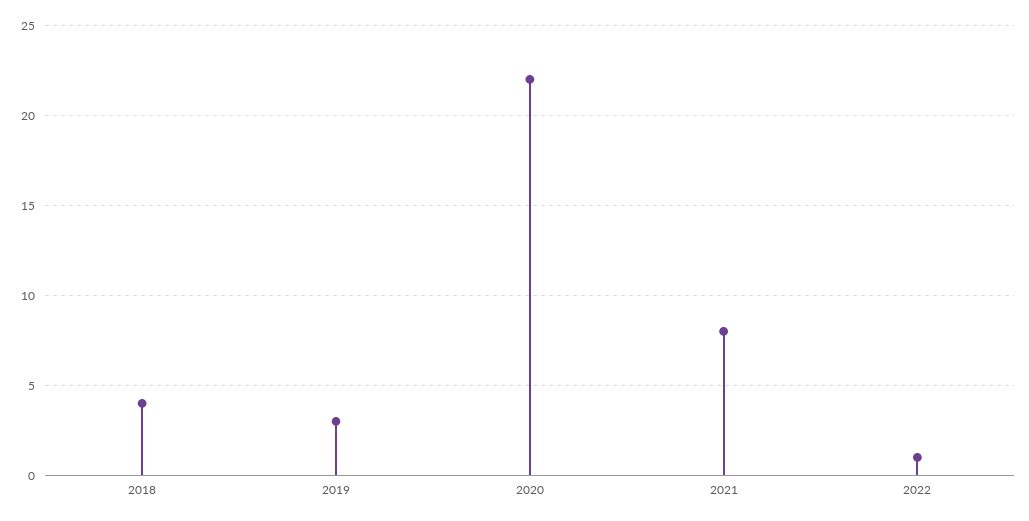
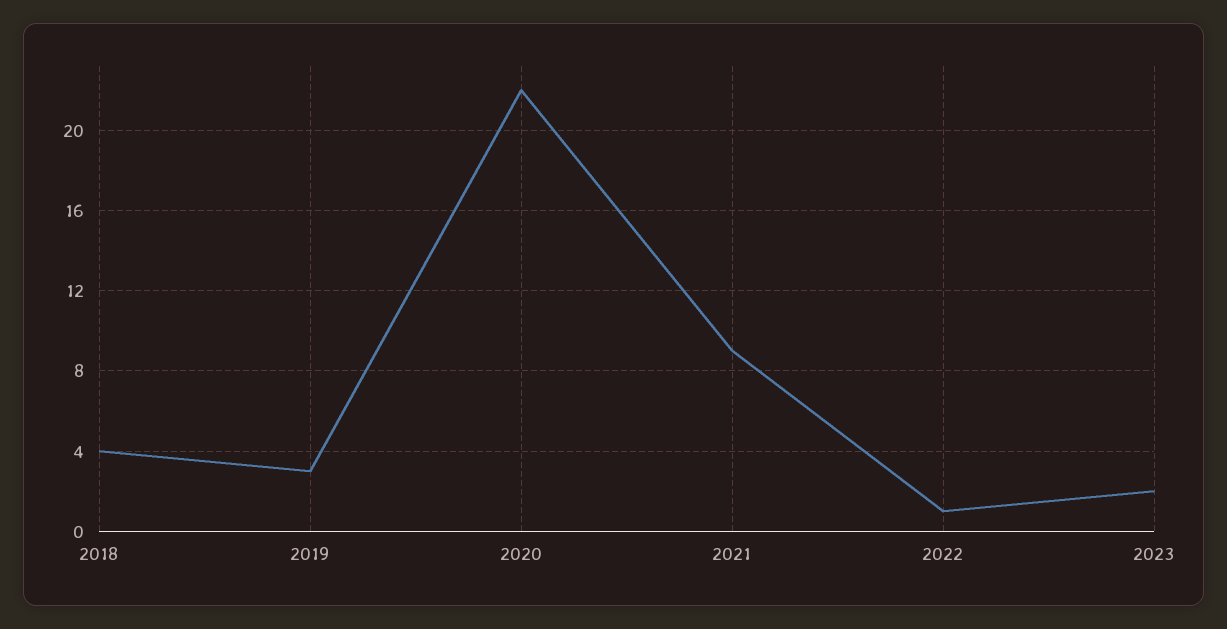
2021: 8 -> 9
2023: none -> 2

